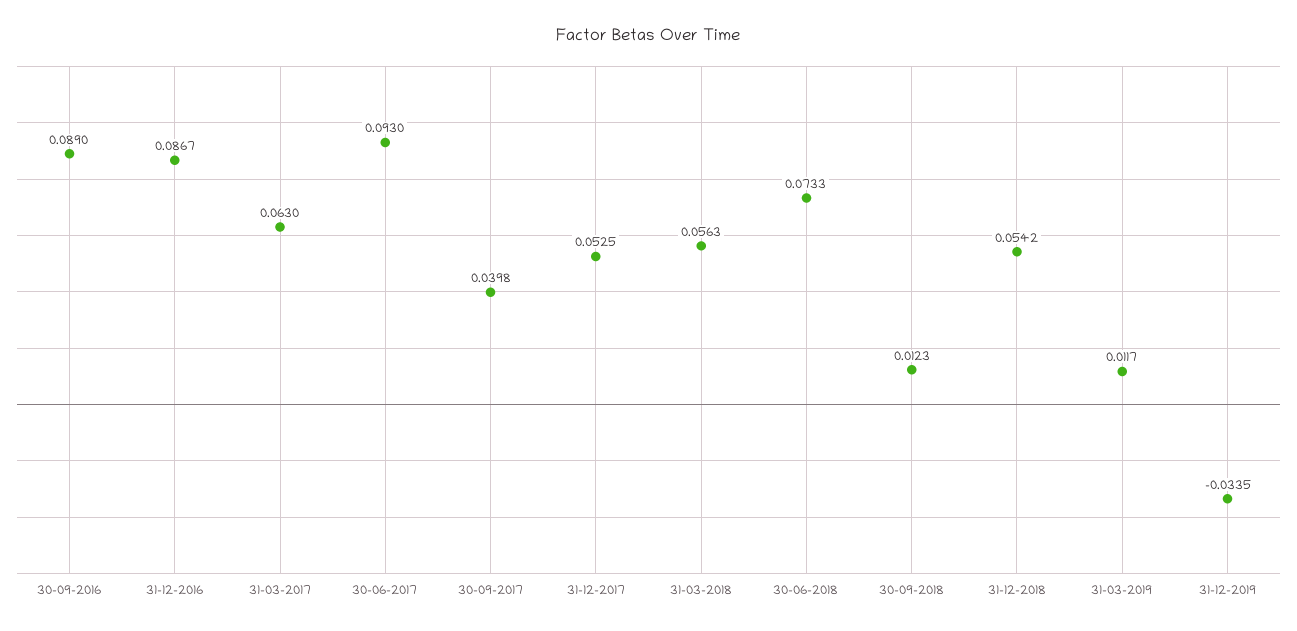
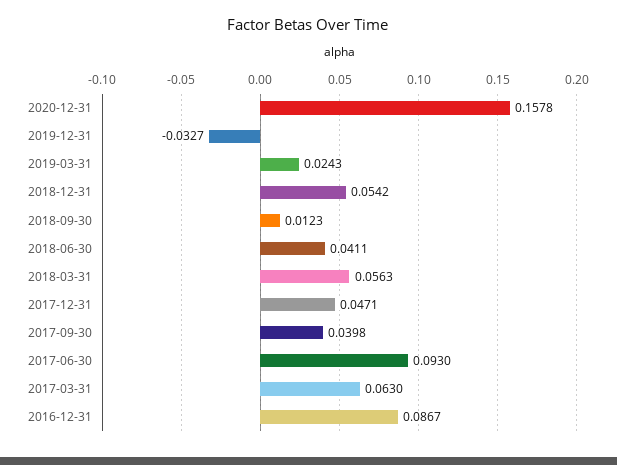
30-09-2016: 0.089 -> none
31-12-2017: 0.0525 -> 0.0471
30-06-2018: 0.0733 -> 0.0411
31-03-2019: 0.0117 -> 0.0243
31-12-2019: -0.0335 -> -0.0327
2020-12-31: none -> 0.1578

